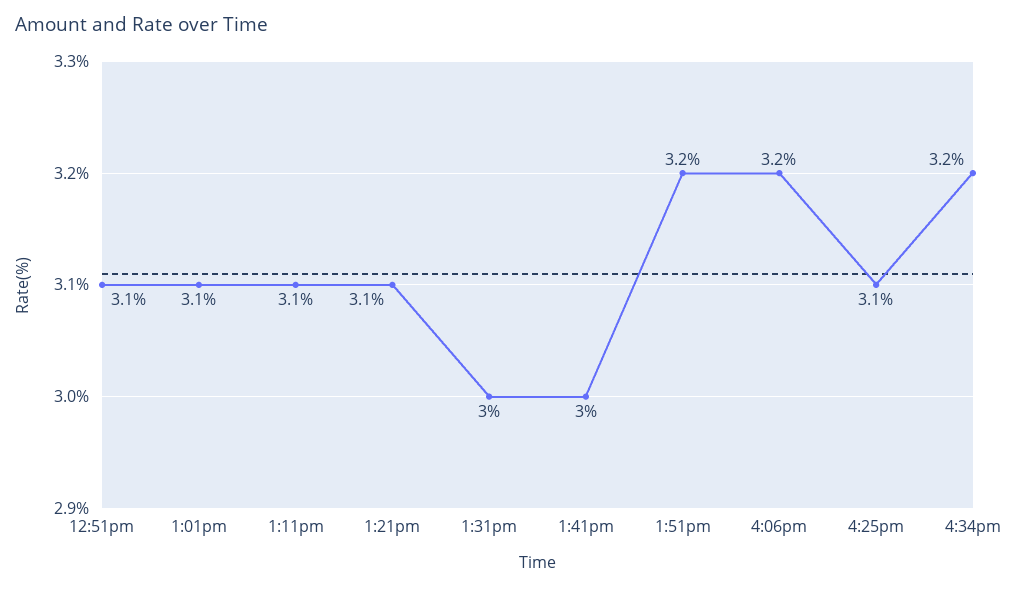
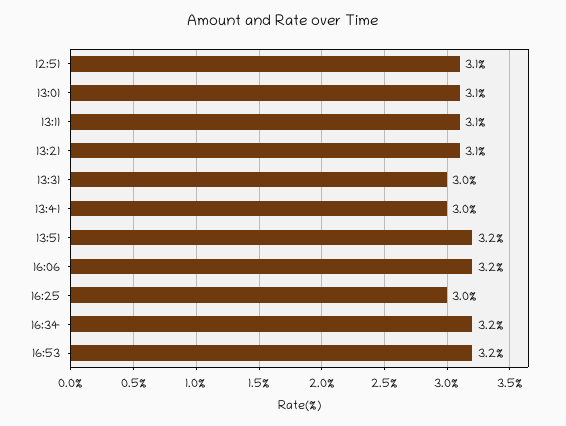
4:25pm: 3.1 -> 3
16:53: none -> 3.2

